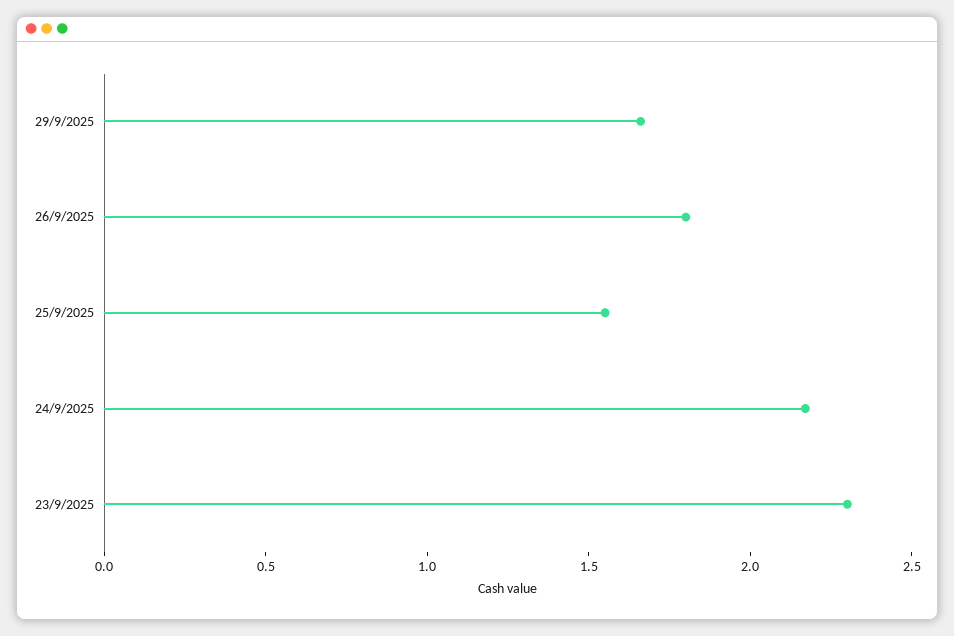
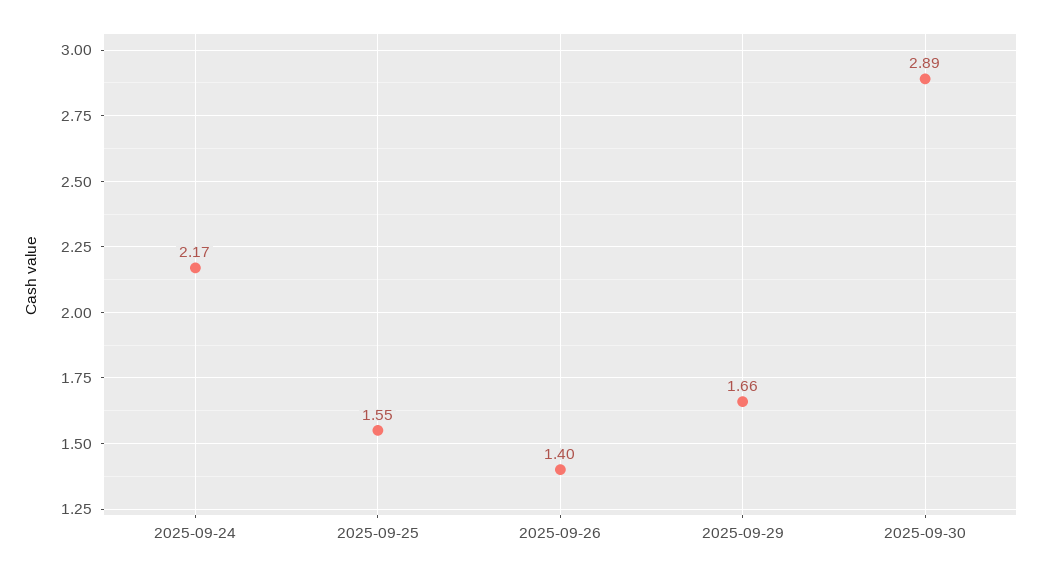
26/9/2025: 1.8 -> 1.4
23/9/2025: 2.3 -> none
2025-09-30: none -> 2.89

